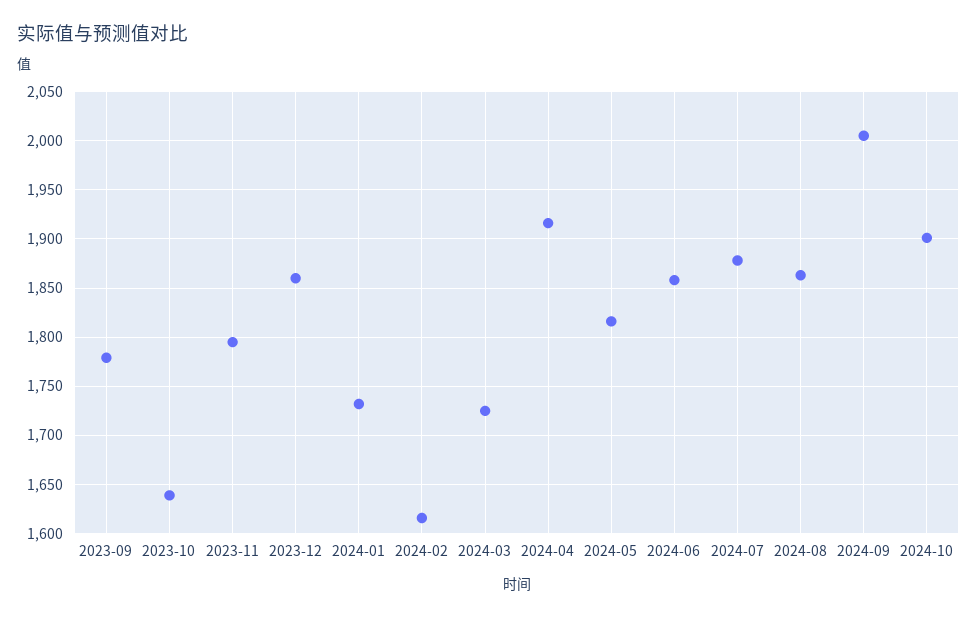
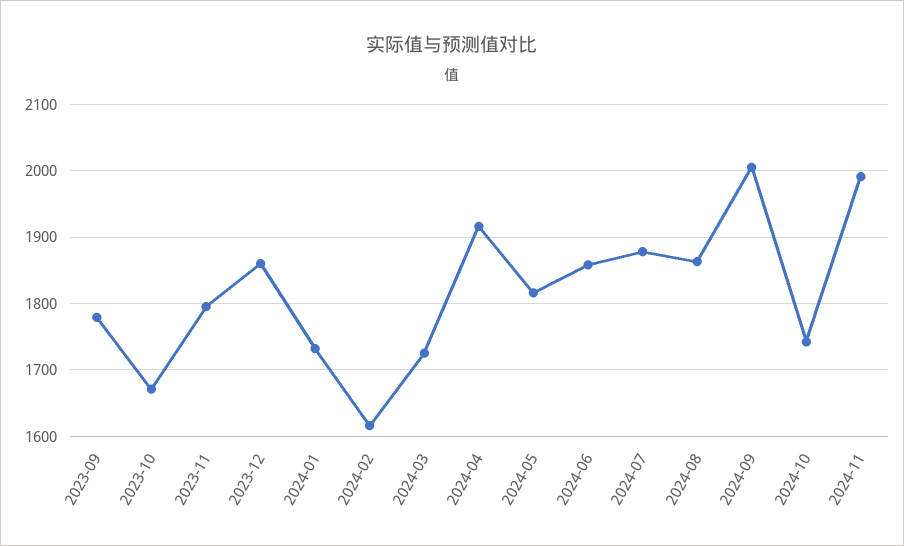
2023-10: 1640 -> 1670
2024-10: 1900 -> 1740
2024-11: none -> 1990

